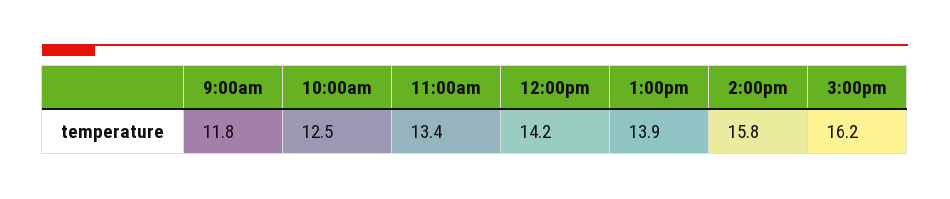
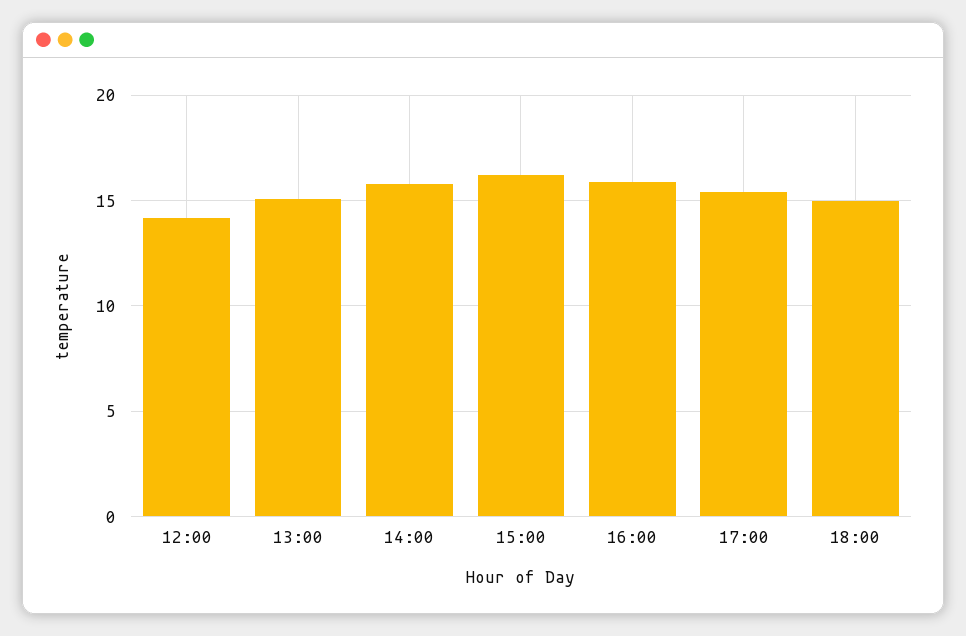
9:00am: 11.8 -> none
10:00am: 12.5 -> none
11:00am: 13.4 -> none
1:00pm: 13.9 -> 15
16:00: none -> 16
17:00: none -> 15.5
18:00: none -> 15

